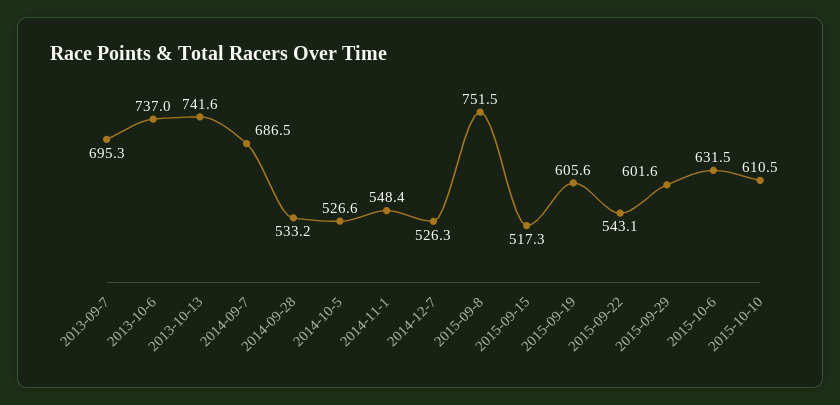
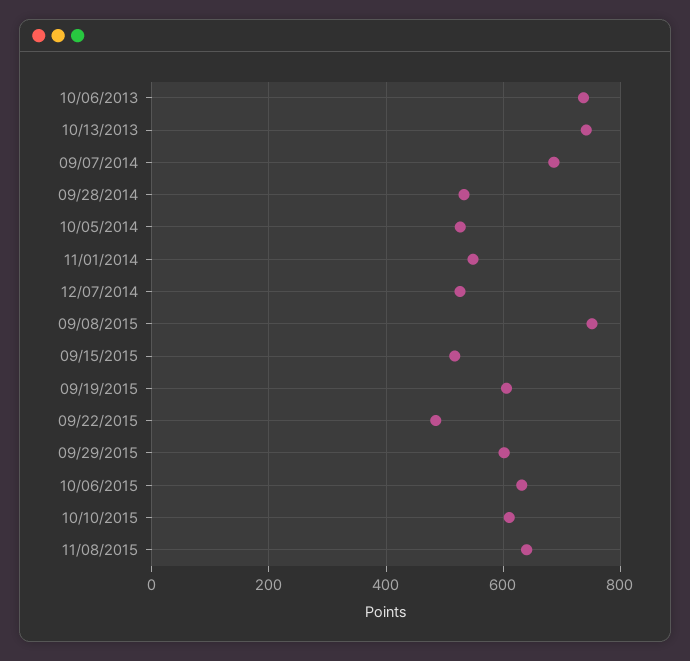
2013-09-7: 695.3 -> none
2015-09-22: 543.1 -> 480
11/08/2015: none -> 640

